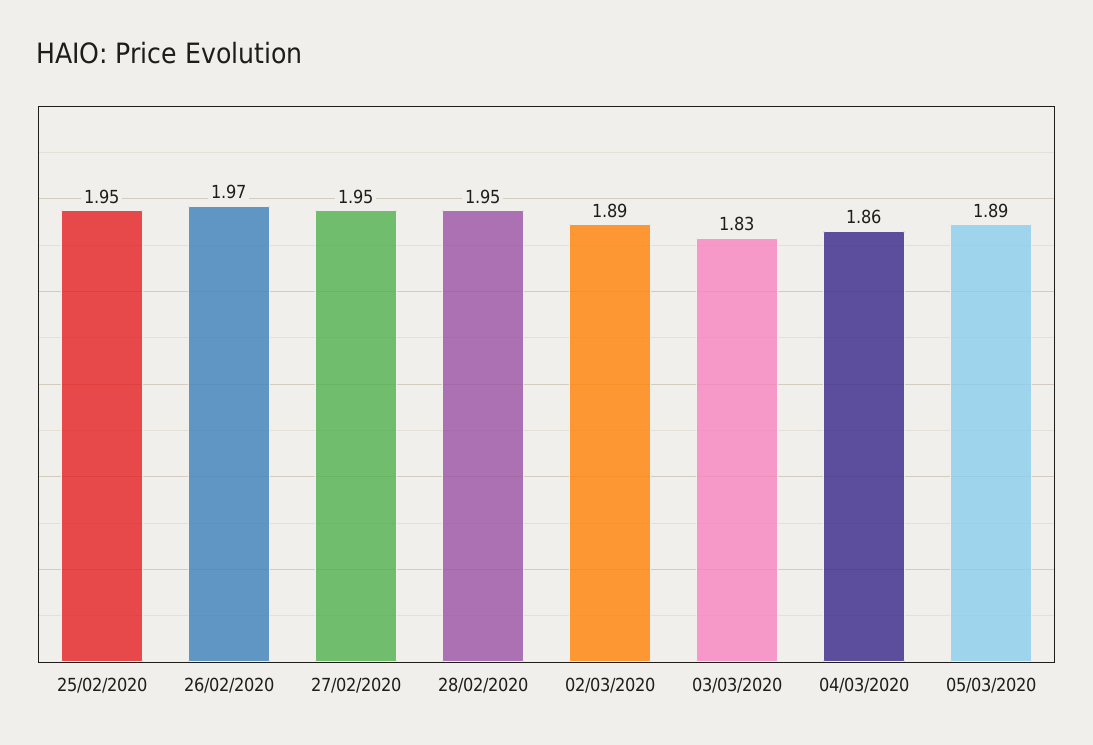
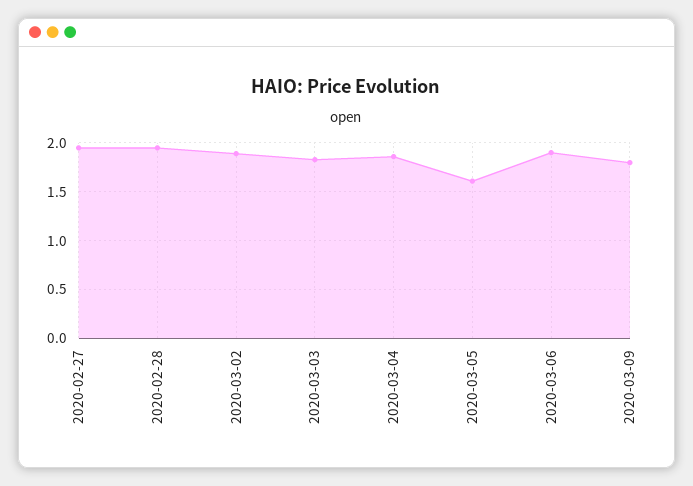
25/02/2020: 1.95 -> none
26/02/2020: 1.97 -> none
05/03/2020: 1.89 -> 1.6
2020-03-06: none -> 1.9
2020-03-09: none -> 1.8

